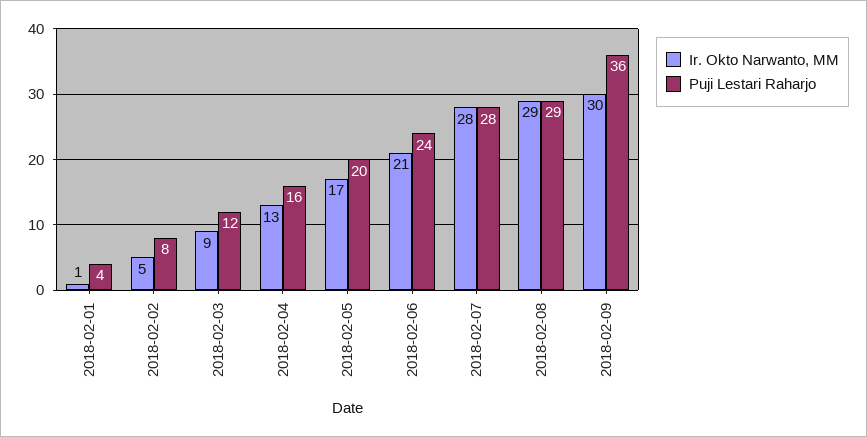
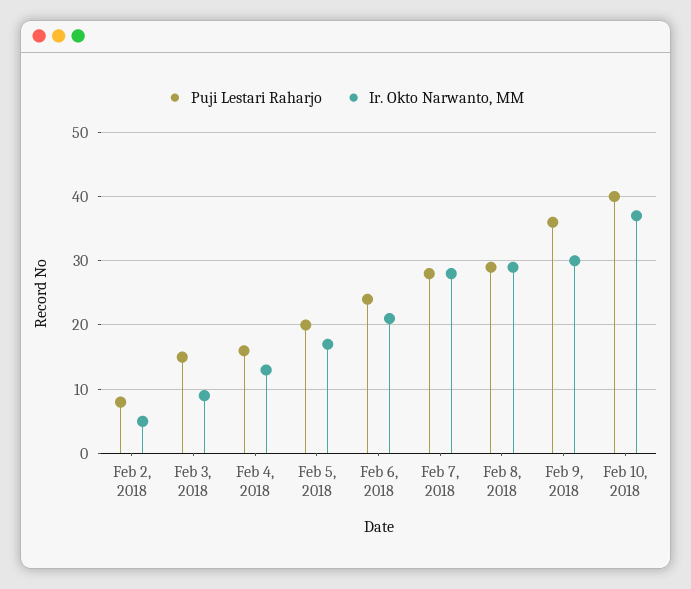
Ir. Okto Narwanto, MM, 2018-02-01: 1 -> none
Puji Lestari Raharjo, 2018-02-01: 4 -> none
Puji Lestari Raharjo, 2018-02-03: 12 -> 15
Puji Lestari Raharjo, Feb 10, 2018: none -> 40
Ir. Okto Narwanto, MM, Feb 10, 2018: none -> 37

